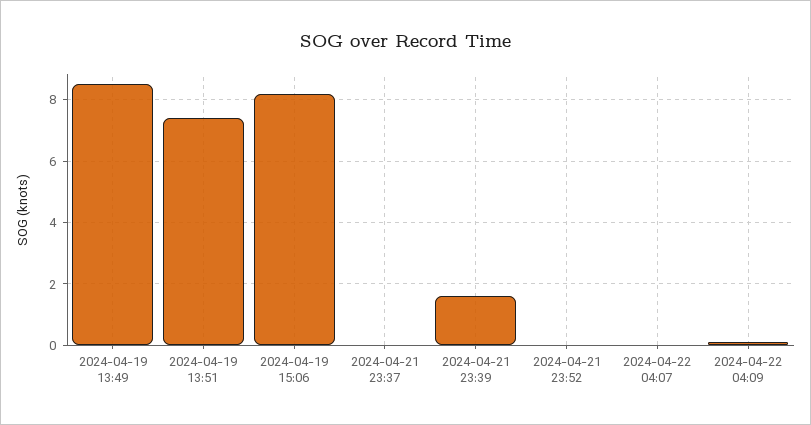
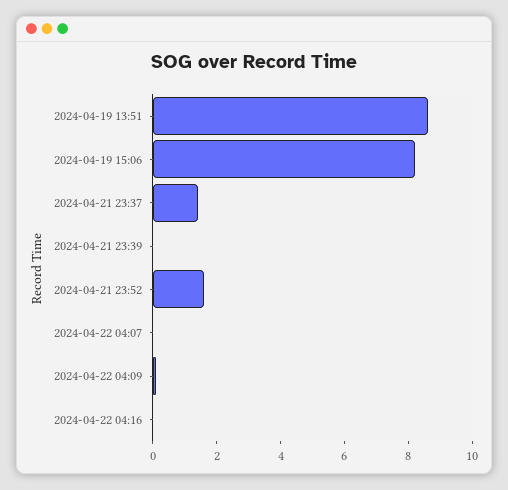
2024-04-19 13:49: 8.5 -> none
2024-04-19 13:51: 7.5 -> 8.5
2024-04-21 23:37: 0 -> 1.5
2024-04-21 23:39: 1.5 -> 0
2024-04-21 23:52: 0 -> 1.5
2024-04-22 04:16: none -> 0

